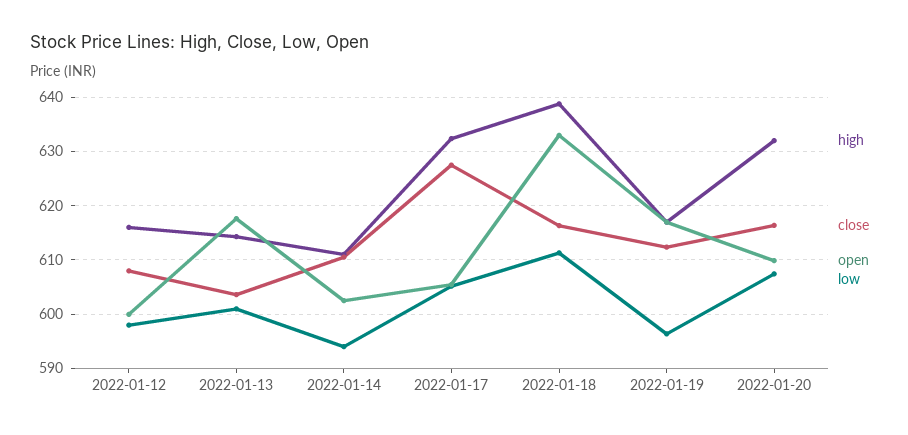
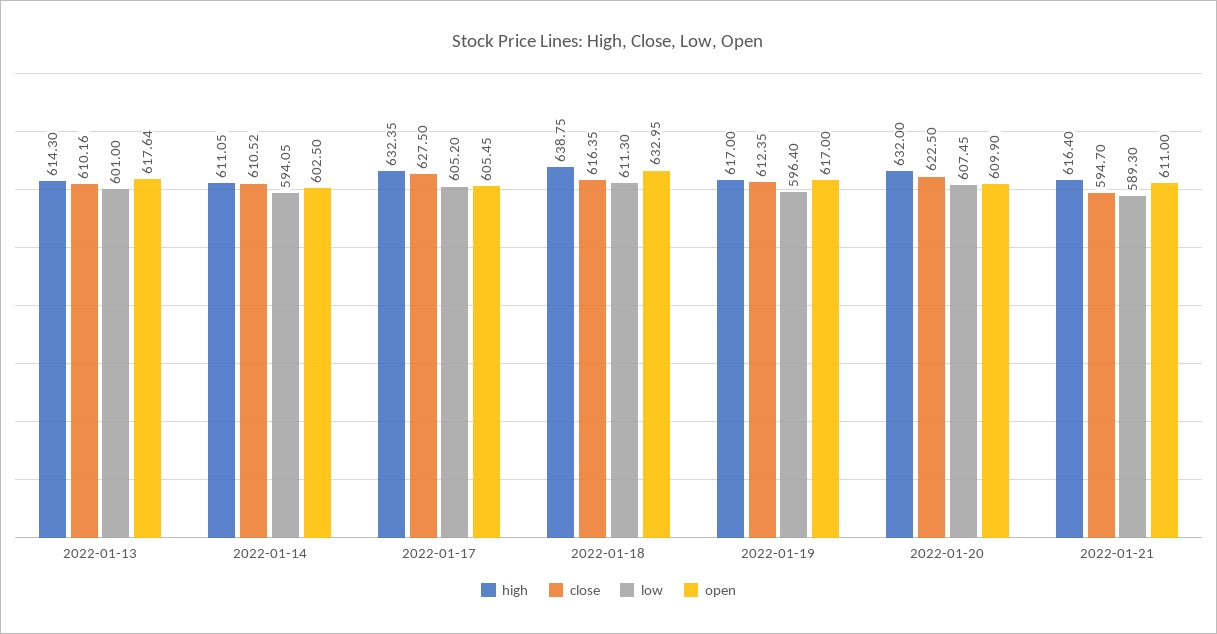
high, 2022-01-12: 616 -> none
close, 2022-01-12: 608 -> none
open, 2022-01-12: 600 -> none
low, 2022-01-12: 598 -> none
close, 2022-01-13: 604 -> 610.16
close, 2022-01-20: 616 -> 622.5
high, 2022-01-21: none -> 616.4
close, 2022-01-21: none -> 594.7
low, 2022-01-21: none -> 589.3
open, 2022-01-21: none -> 611

